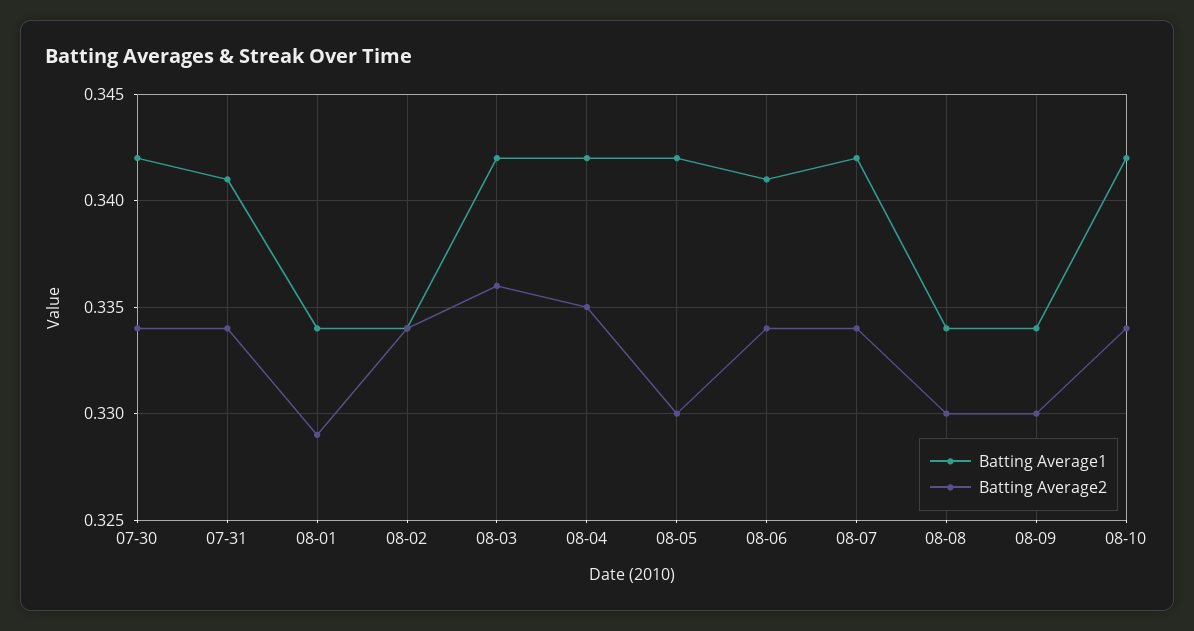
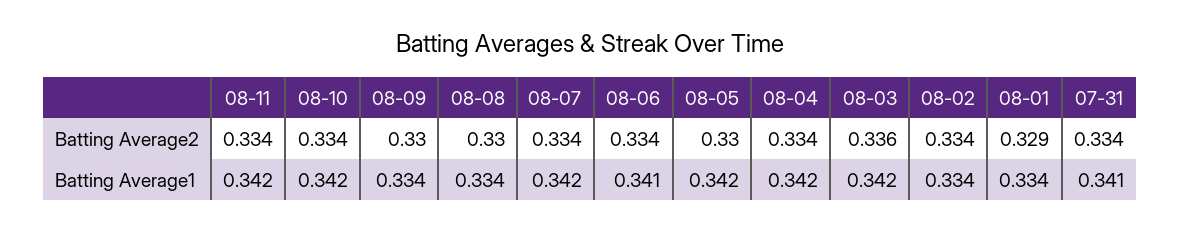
Batting Average1, 07-30: 0.342 -> none
Batting Average2, 07-30: 0.334 -> none
Batting Average2, 08-04: 0.335 -> 0.334
Batting Average2, 08-11: none -> 0.334
Batting Average1, 08-11: none -> 0.342

